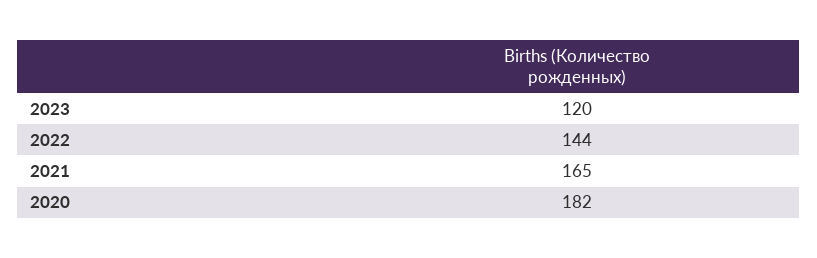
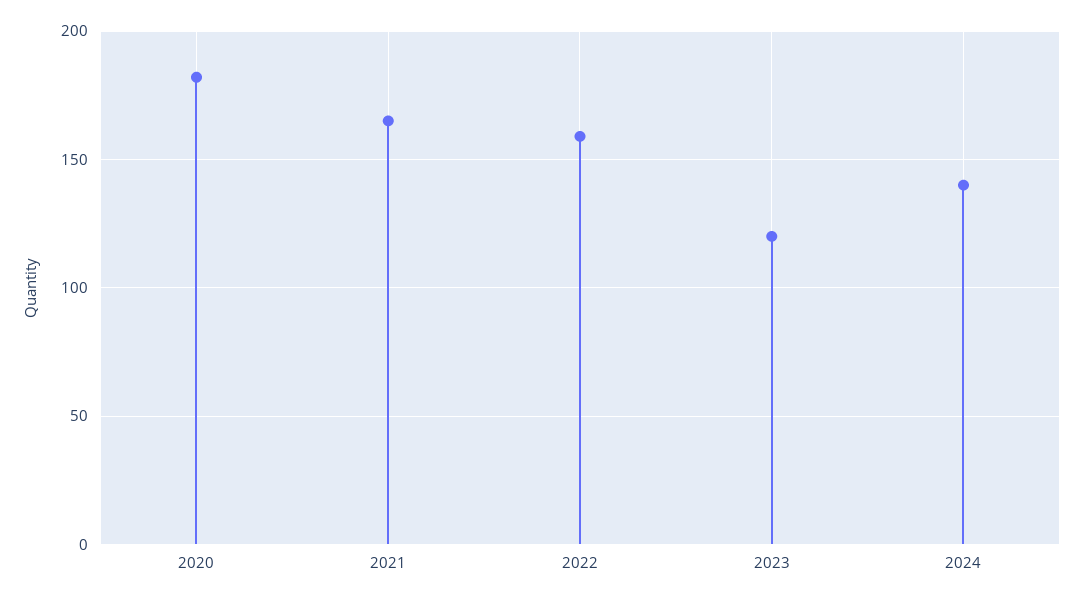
2022: 144 -> 160
2024: none -> 140

